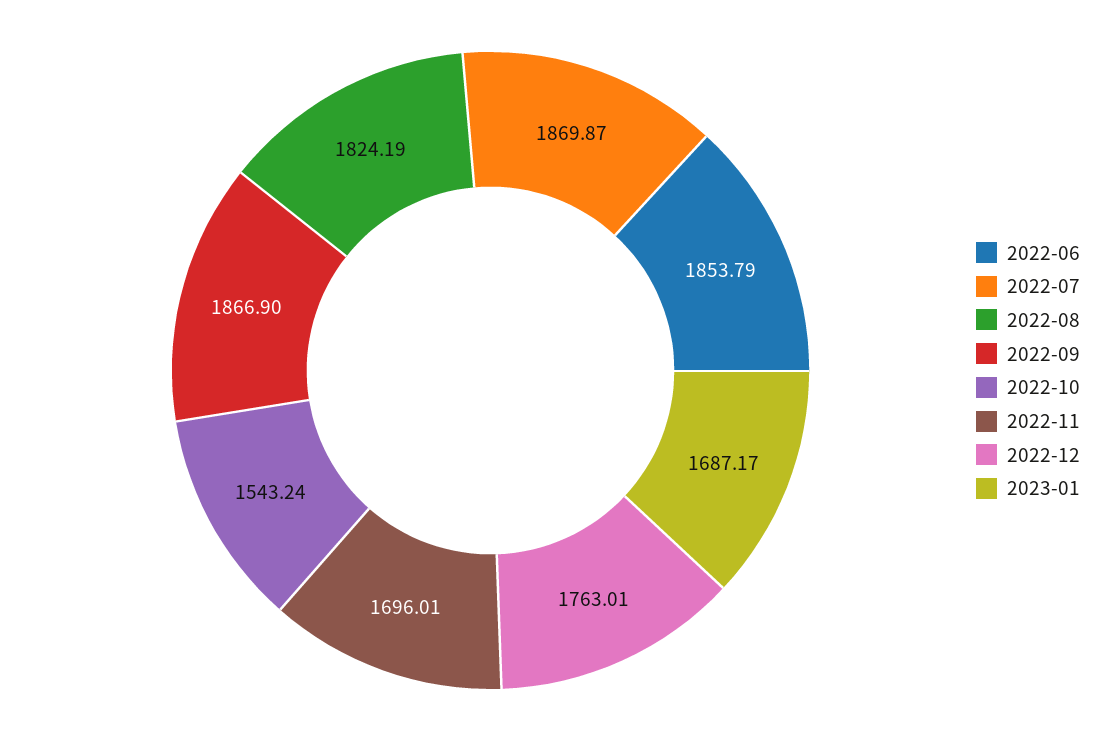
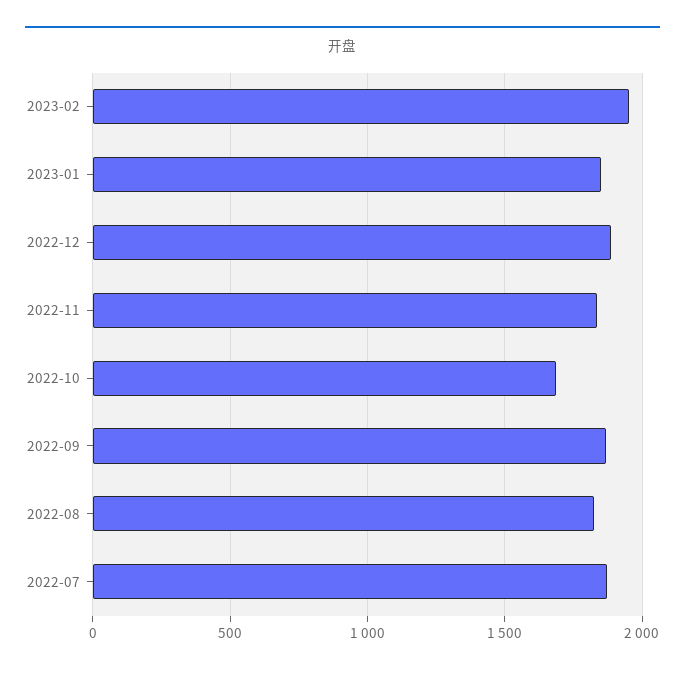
2022-06: 1853.79 -> none
2022-10: 1543.24 -> 1700
2022-11: 1696.01 -> 1850
2022-12: 1763.01 -> 1900
2023-01: 1687.17 -> 1850
2023-02: none -> 1950

